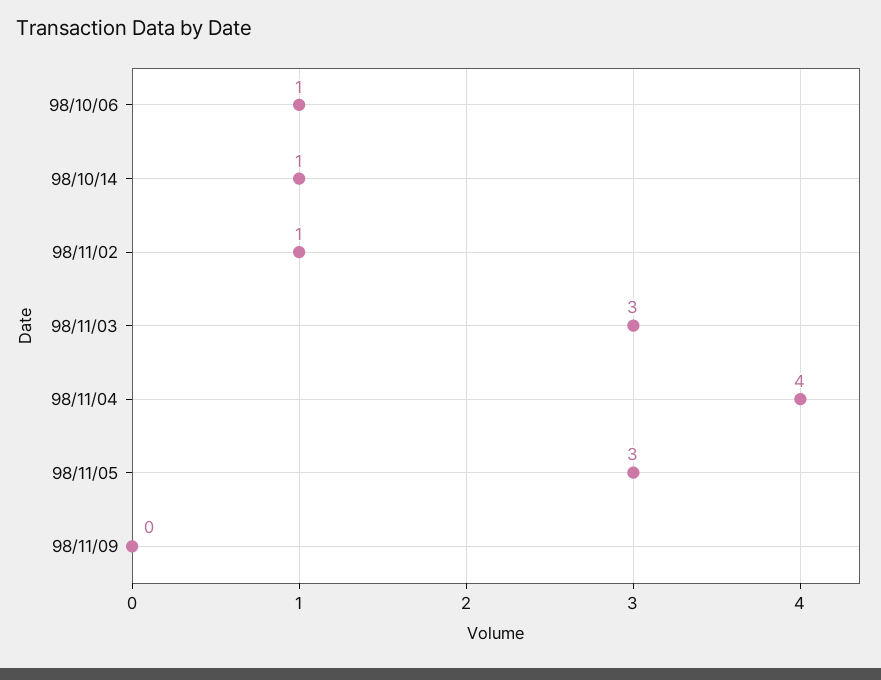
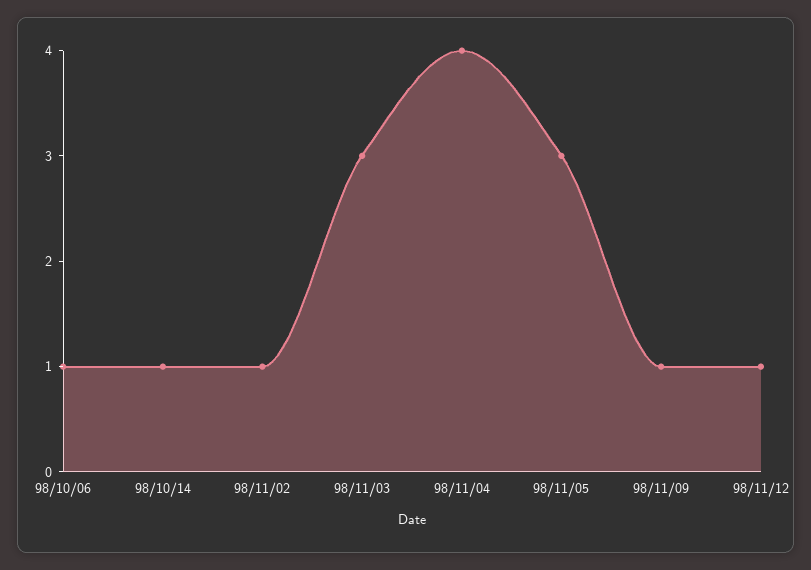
98/11/09: 0 -> 1
98/11/12: none -> 1

